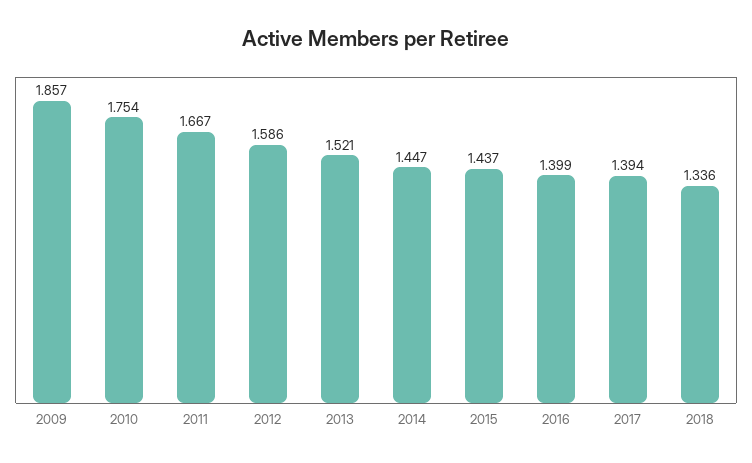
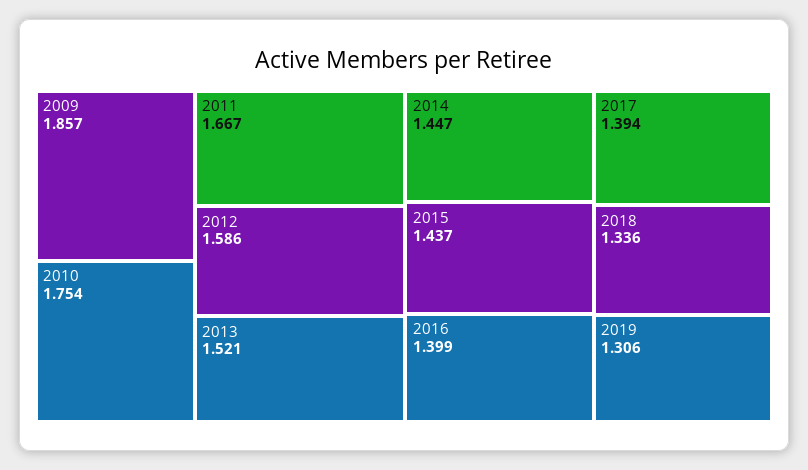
2019: none -> 1.306

